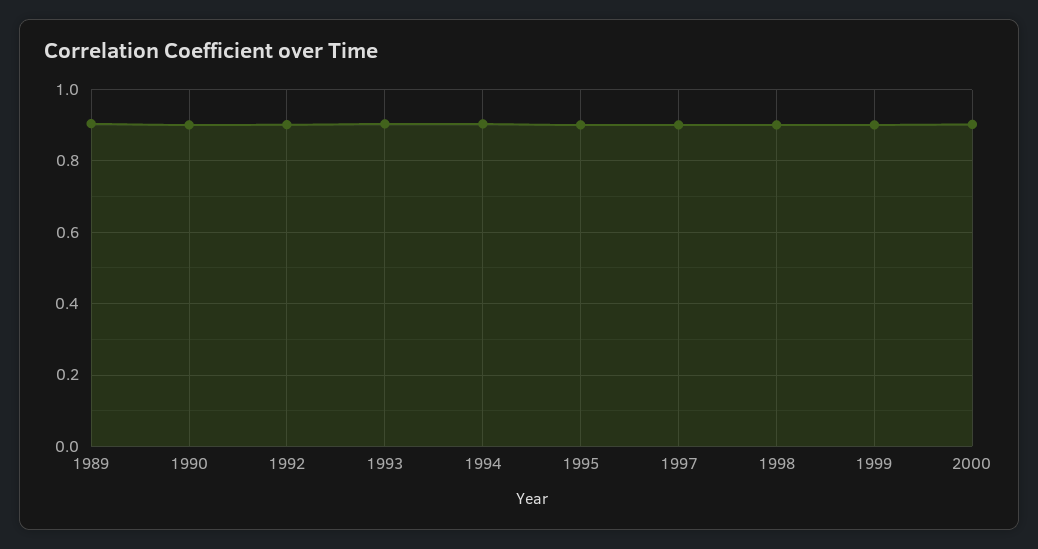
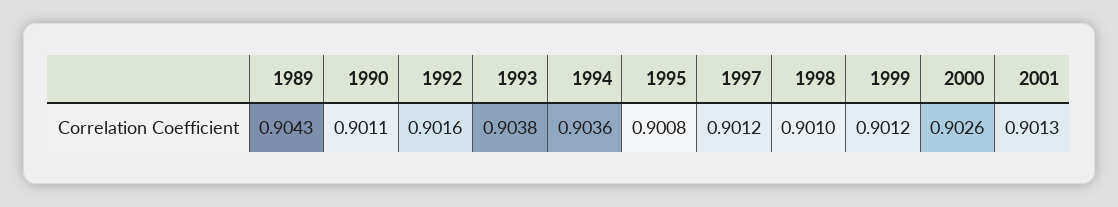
2001: none -> 0.9013

